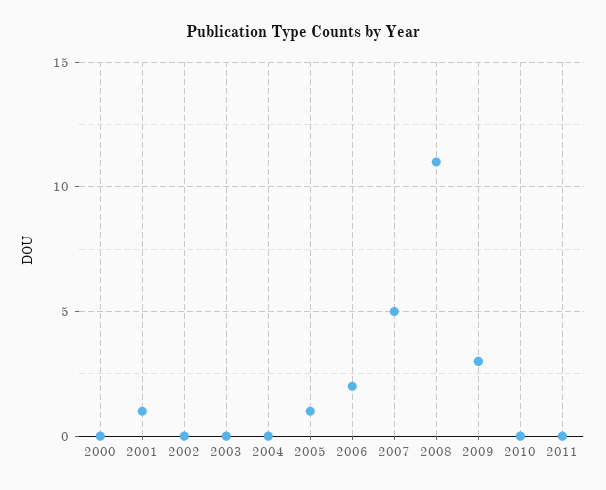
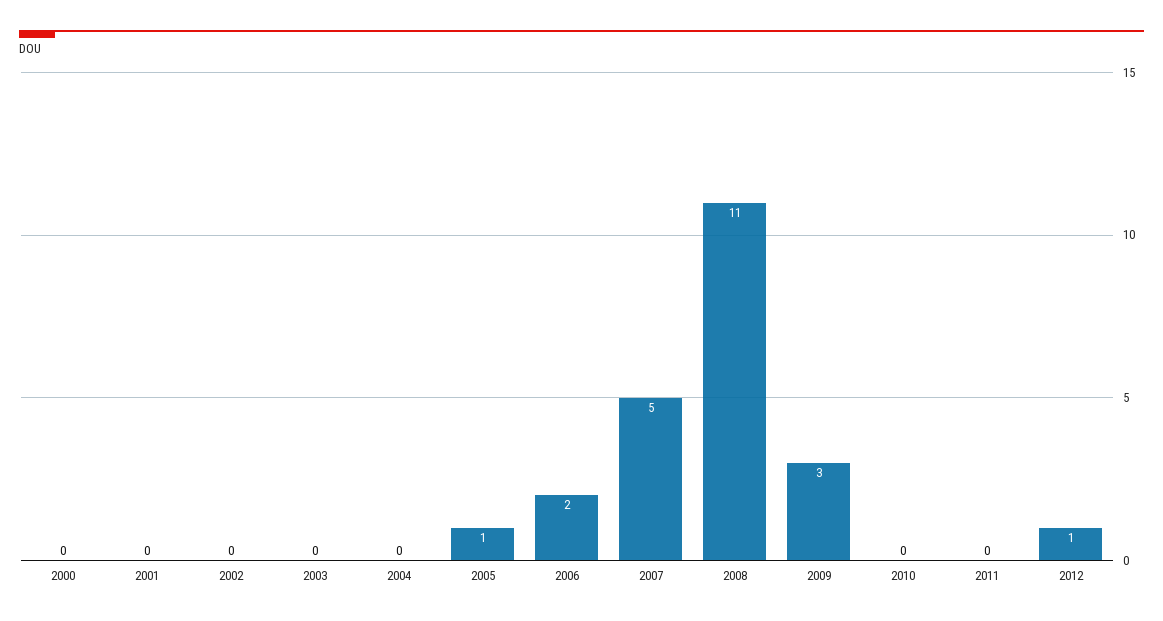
2001: 1 -> 0
2012: none -> 1

